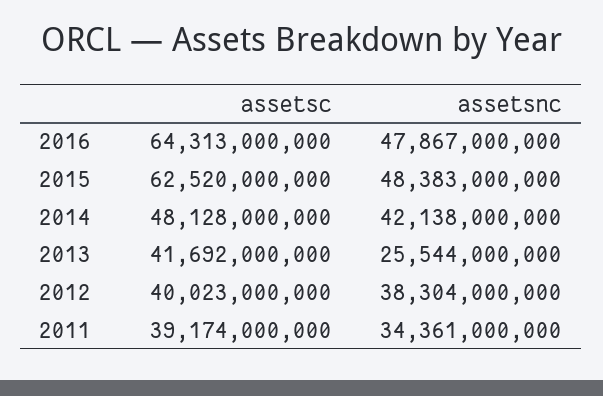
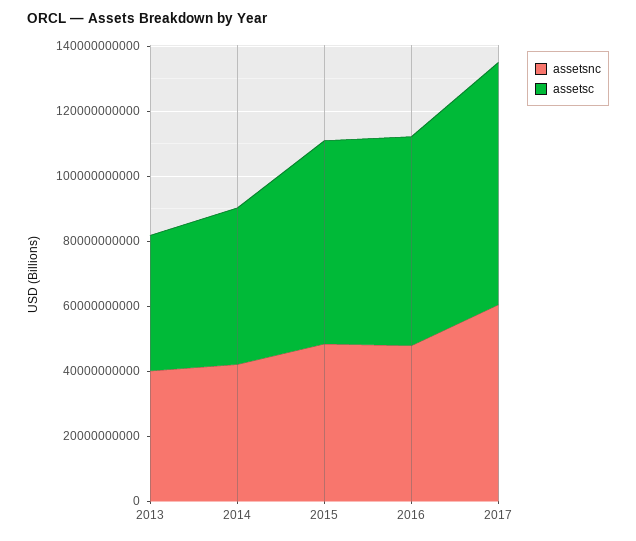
assetsnc, 2013: 25544000000 -> 40000000000
assetsc, 2012: 40023000000 -> none
assetsnc, 2012: 38304000000 -> none
assetsc, 2011: 39174000000 -> none
assetsnc, 2011: 34361000000 -> none
assetsnc, 2017: none -> 60000000000
assetsc, 2017: none -> 75000000000

